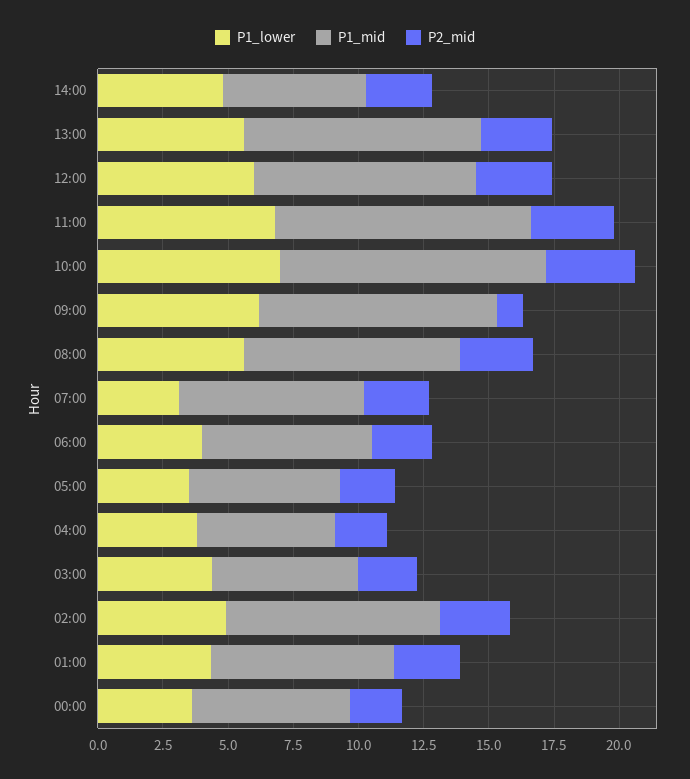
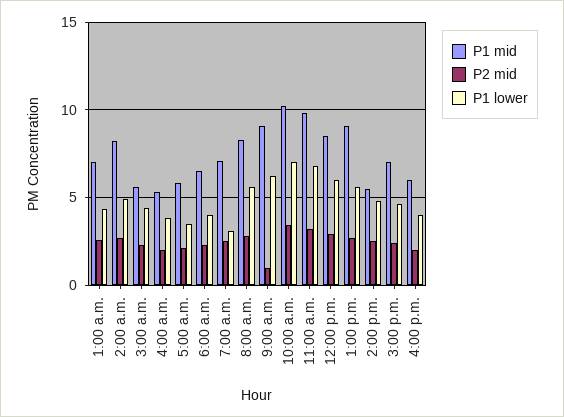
P1_lower, 00:00: 3.5 -> none
P1_mid, 00:00: 6 -> none
P2_mid, 00:00: 2 -> none
P1_mid, 3:00 p.m.: none -> 7
P2_mid, 3:00 p.m.: none -> 2.5
P1_lower, 3:00 p.m.: none -> 4.5
P1_mid, 4:00 p.m.: none -> 6
P2_mid, 4:00 p.m.: none -> 2
P1_lower, 4:00 p.m.: none -> 4

